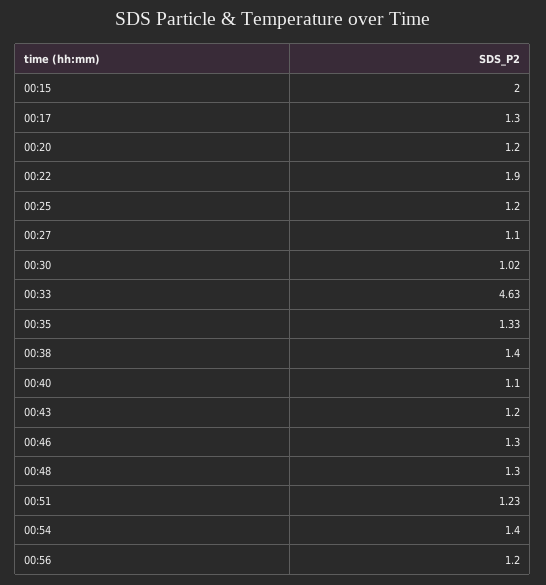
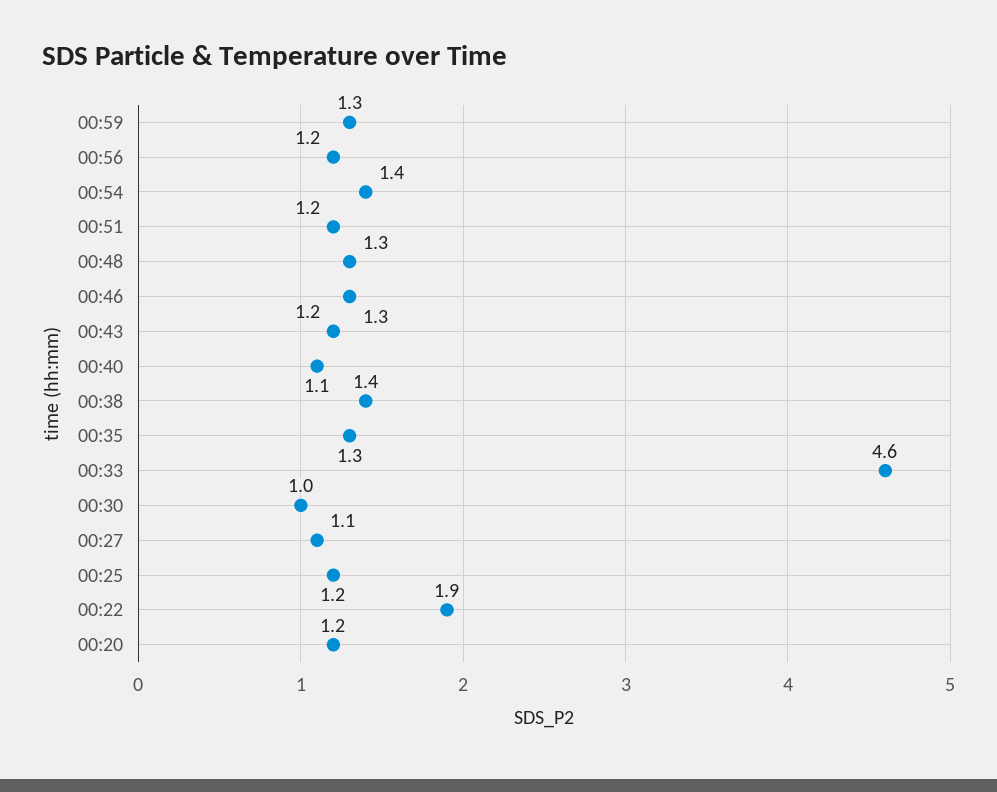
00:15: 2 -> none
00:17: 1.3 -> none
00:59: none -> 1.3

